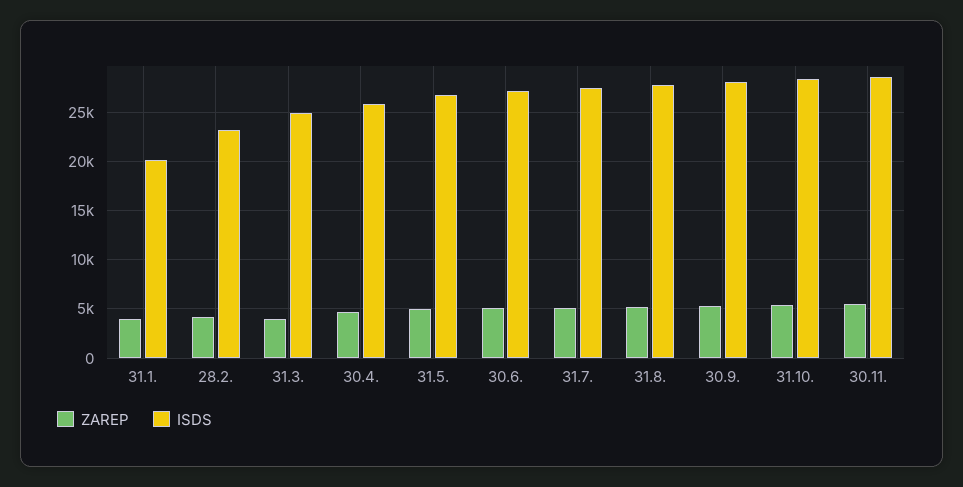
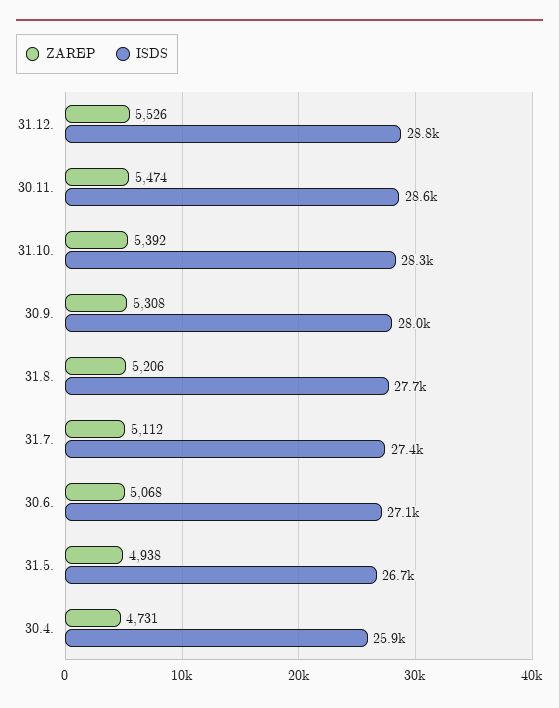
ZAREP, 31.1.: 4000 -> none
ISDS, 31.1.: 20000 -> none
ZAREP, 28.2.: 4000 -> none
ISDS, 28.2.: 23000 -> none
ZAREP, 31.3.: 4000 -> none
ISDS, 31.3.: 25000 -> none
ZAREP, 31.12.: none -> 5526
ISDS, 31.12.: none -> 28800

